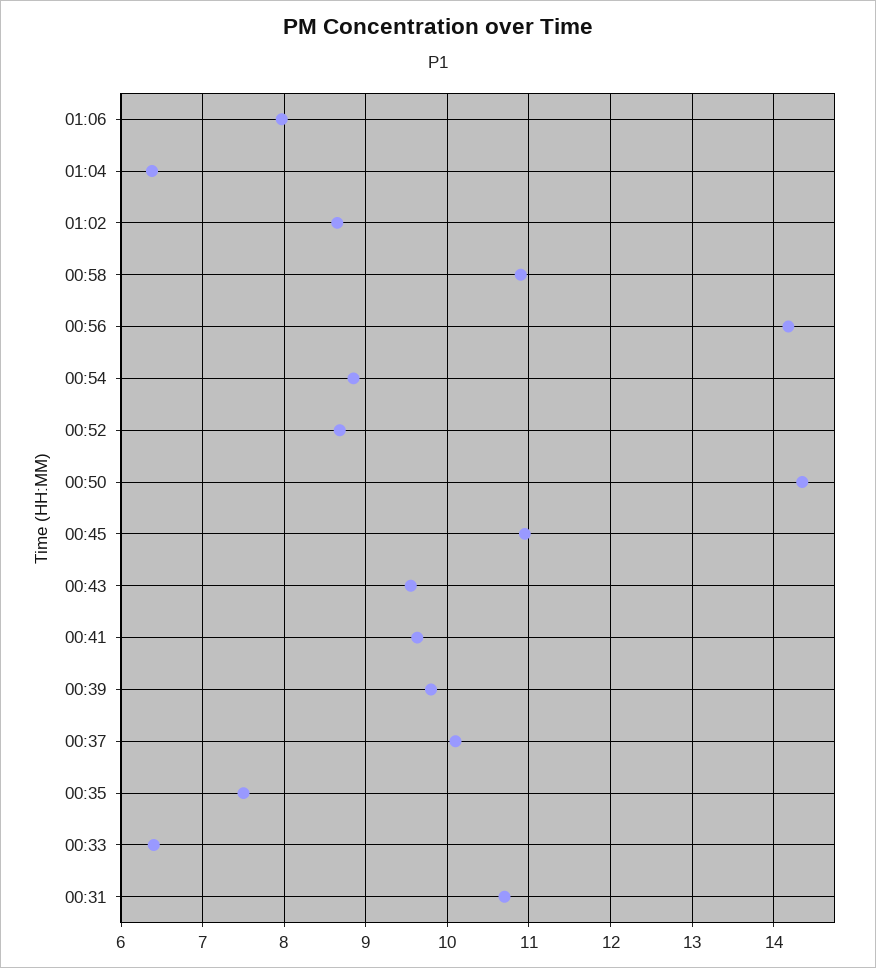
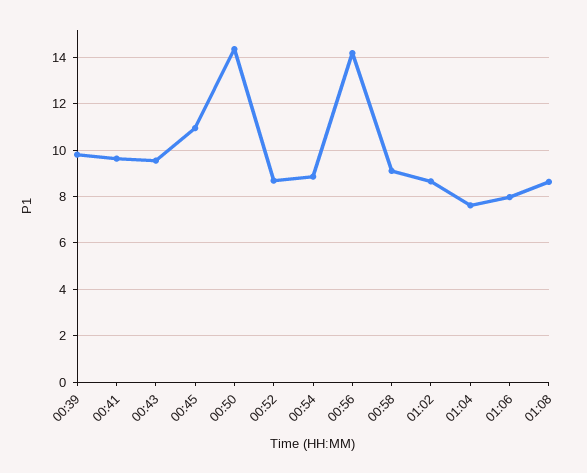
01:04: 6.4 -> 7.5
00:58: 10.9 -> 9
00:37: 10.1 -> none
00:35: 7.5 -> none
00:33: 6.4 -> none
00:31: 10.7 -> none
01:08: none -> 8.5

